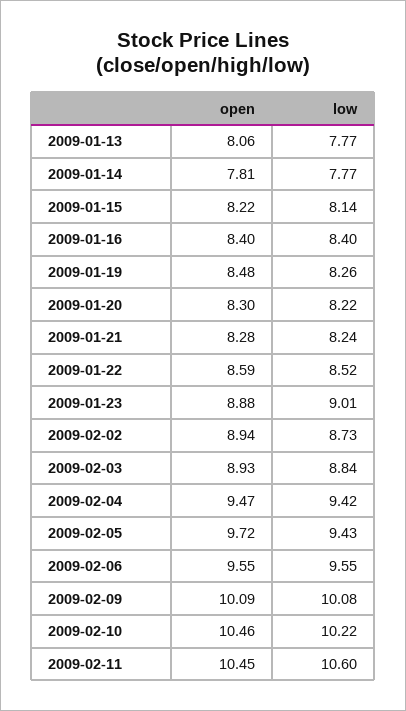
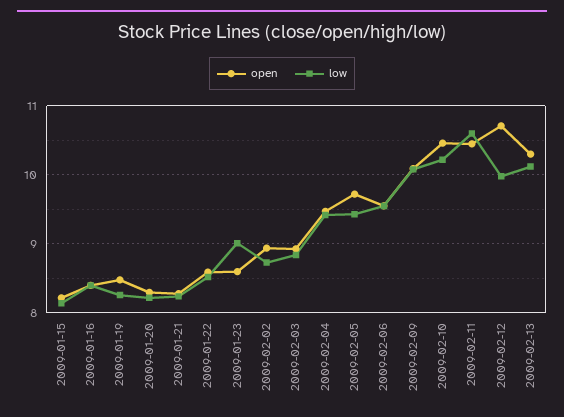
open, 2009-01-13: 8.06 -> none
low, 2009-01-13: 7.77 -> none
open, 2009-01-14: 7.81 -> none
low, 2009-01-14: 7.77 -> none
open, 2009-01-23: 8.88 -> 8.6
open, 2009-02-12: none -> 10.7
low, 2009-02-12: none -> 10
open, 2009-02-13: none -> 10.3
low, 2009-02-13: none -> 10.1

